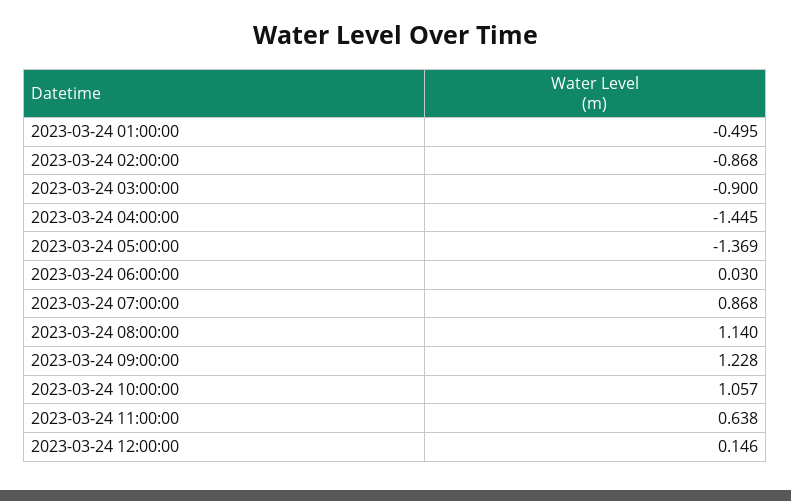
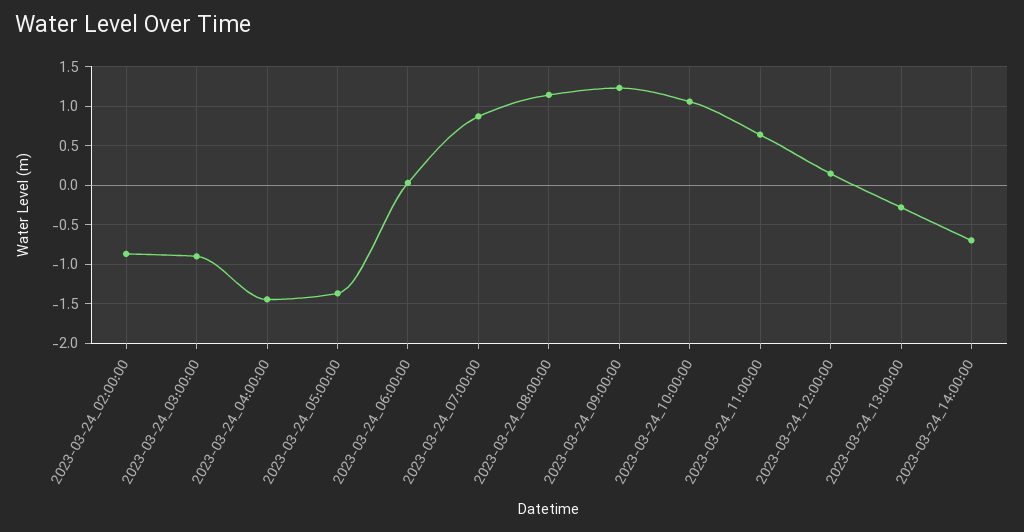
2023-03-24 01:00:00: -0.495 -> none
2023-03-24_13:00:00: none -> -0.3
2023-03-24_14:00:00: none -> -0.7

